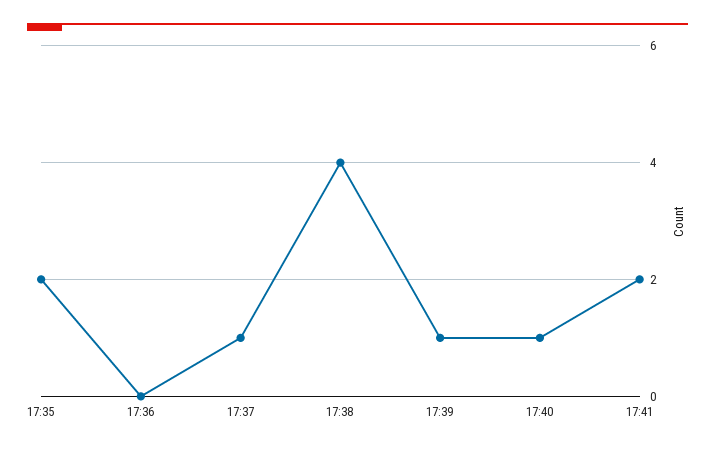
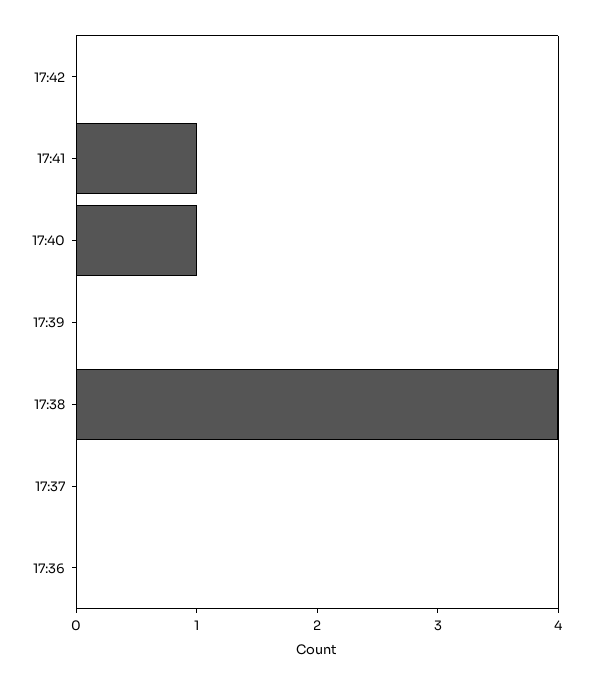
17:35: 2 -> none
17:37: 1 -> 0
17:39: 1 -> 0
17:41: 2 -> 1
17:42: none -> 0

